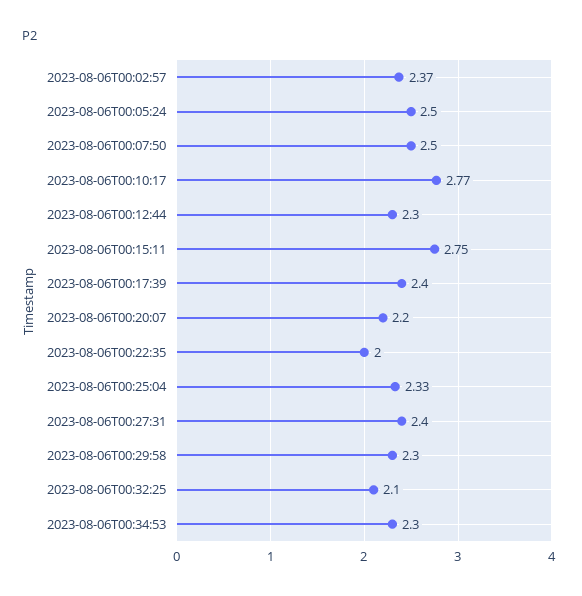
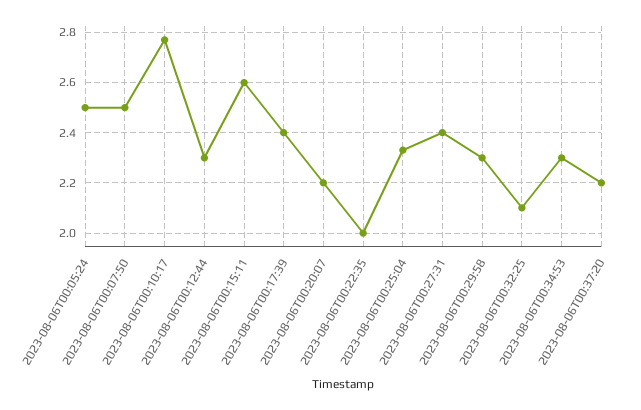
2023-08-06T00:02:57: 2.37 -> none
2023-08-06T00:15:11: 2.75 -> 2.6
2023-08-06T00:37:20: none -> 2.2

